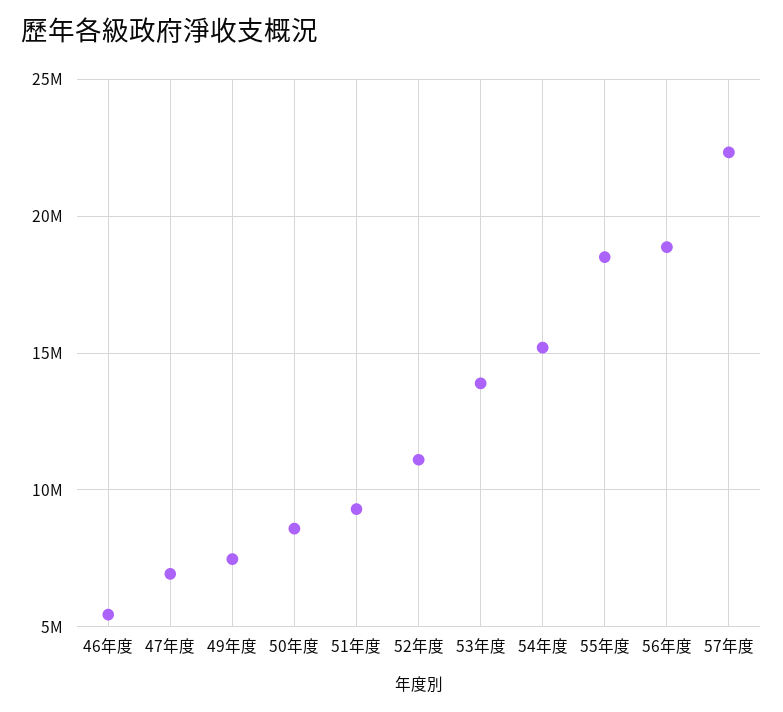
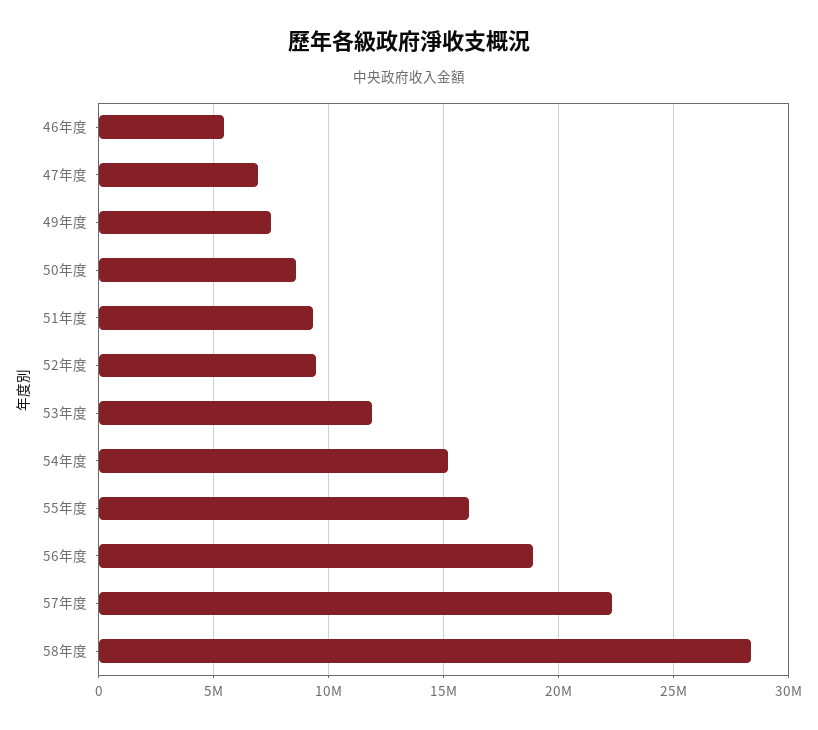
52年度: 11000000 -> 9500000
53年度: 14000000 -> 12000000
55年度: 18500000 -> 16000000
58年度: none -> 28500000

